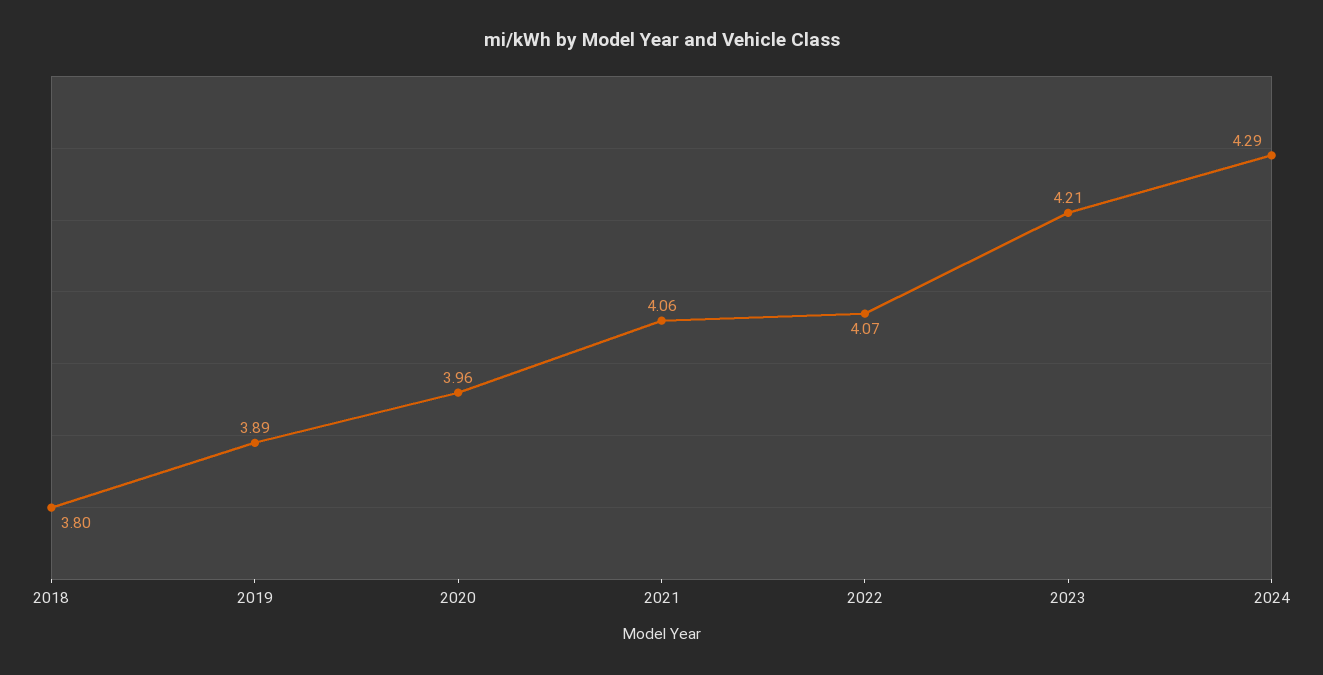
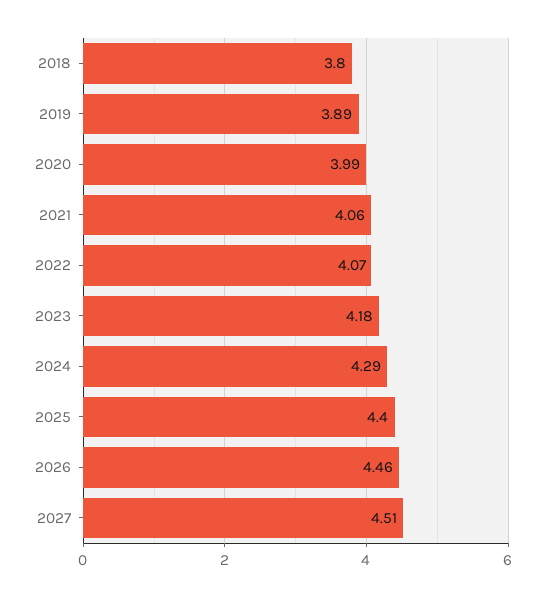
2020: 3.96 -> 3.99
2023: 4.21 -> 4.18
2025: none -> 4.4
2026: none -> 4.46
2027: none -> 4.51

